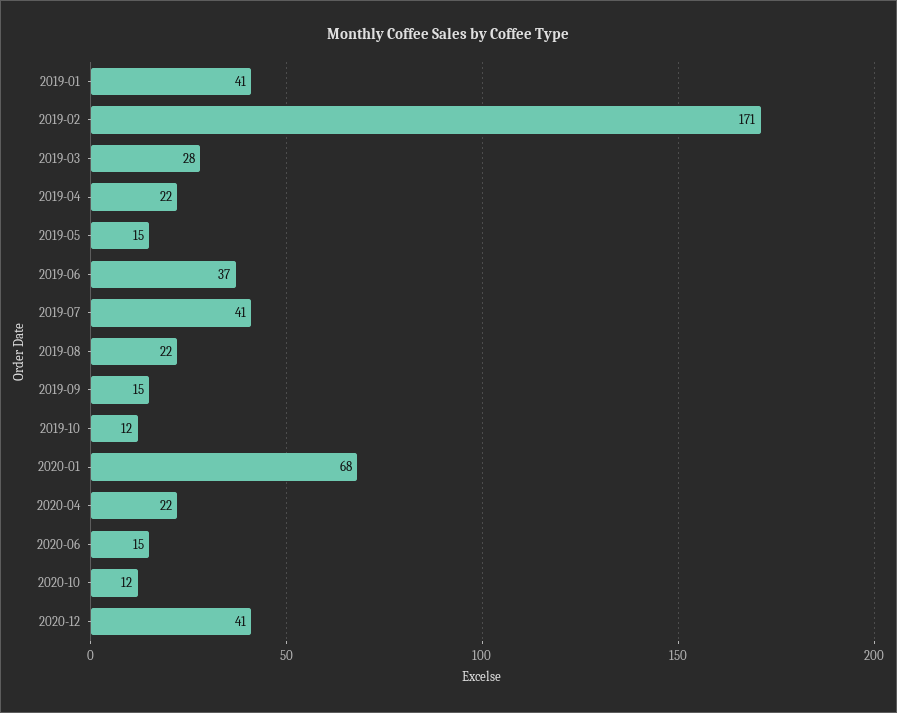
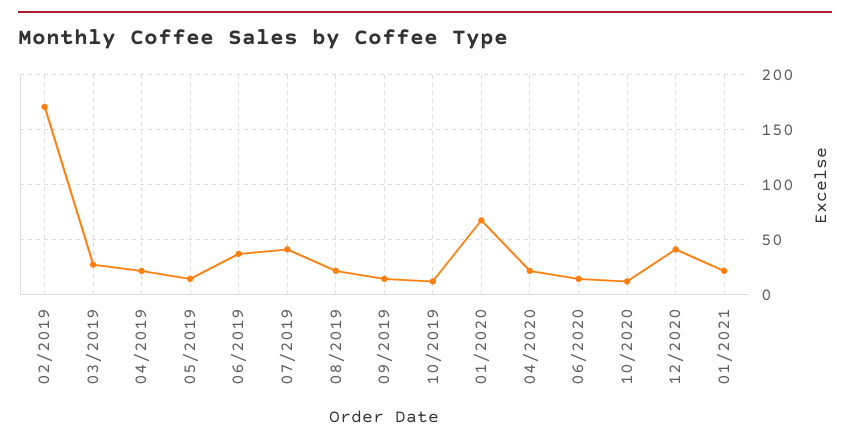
2019-01: 41 -> none
01/2021: none -> 20

